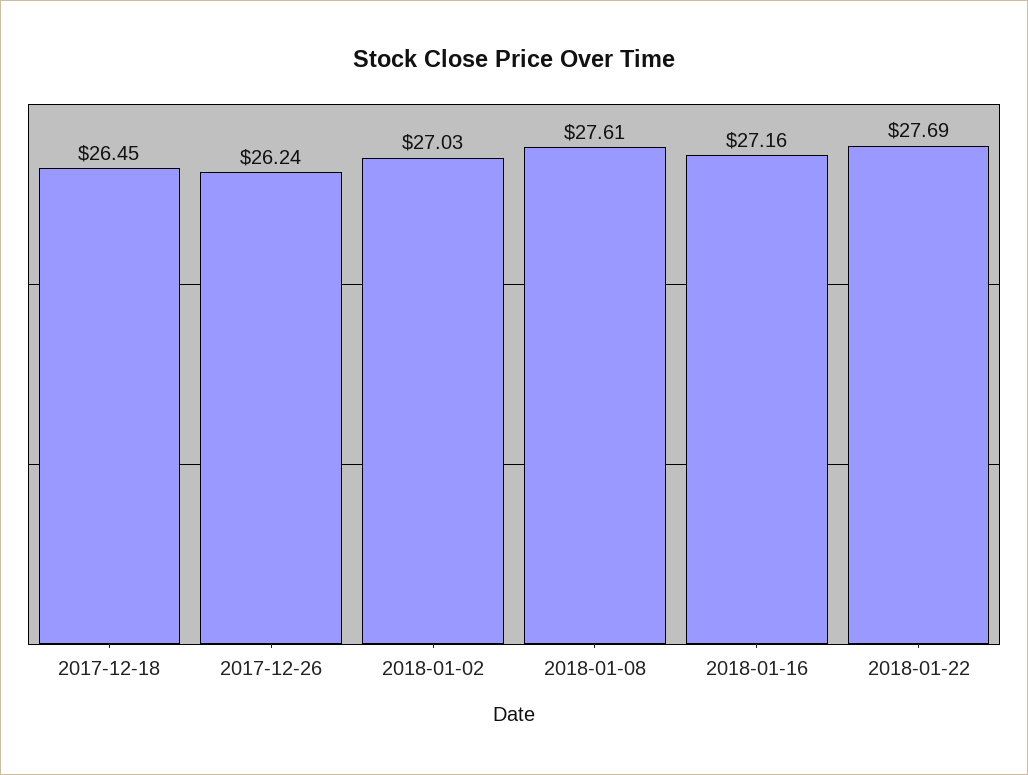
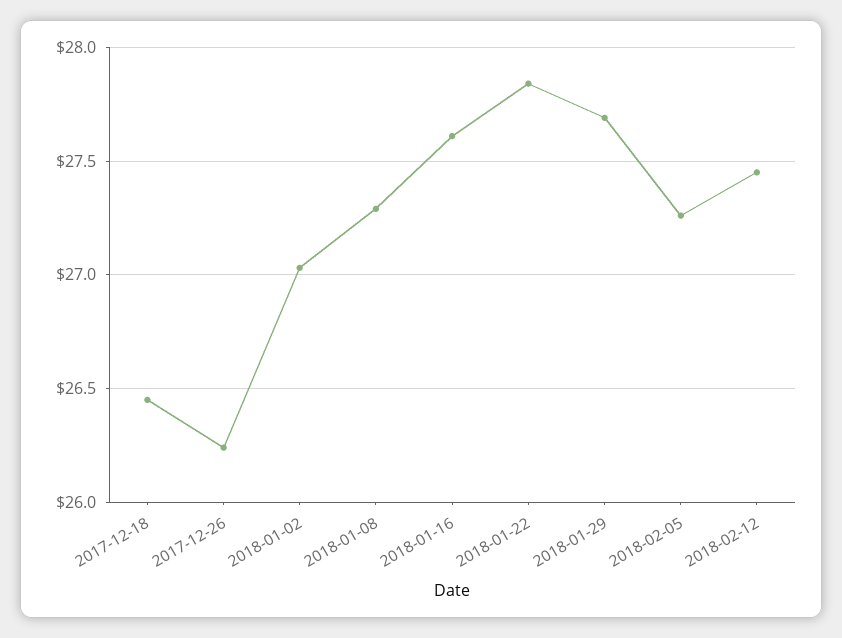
2018-01-08: 27.61 -> 27.3
2018-01-16: 27.16 -> 27.6
2018-01-22: 27.69 -> 27.85
2018-01-29: none -> 27.7
2018-02-05: none -> 27.25
2018-02-12: none -> 27.45

